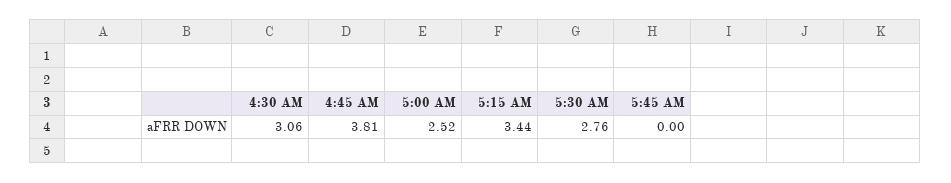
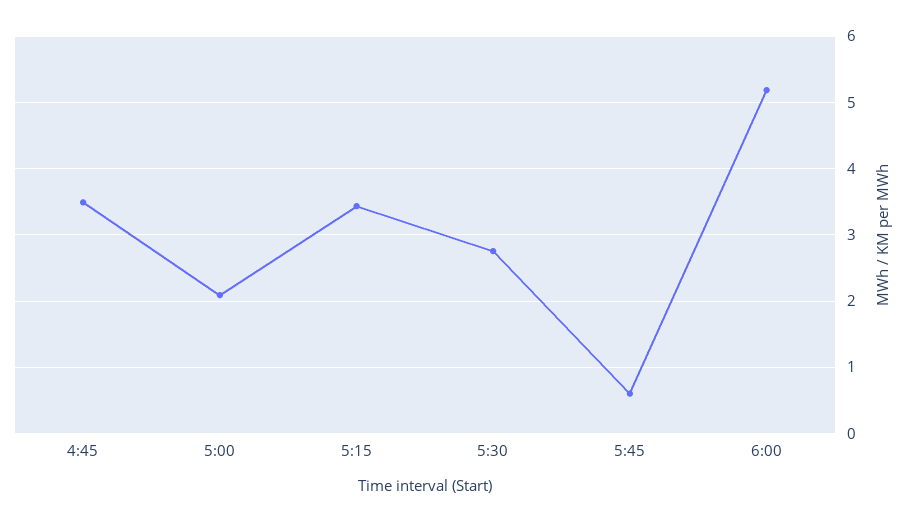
4:30 AM: 3.06 -> none
4:45 AM: 3.81 -> 3.5
5:00 AM: 2.52 -> 2.1
5:45 AM: 0 -> 0.6
6:00: none -> 5.2

